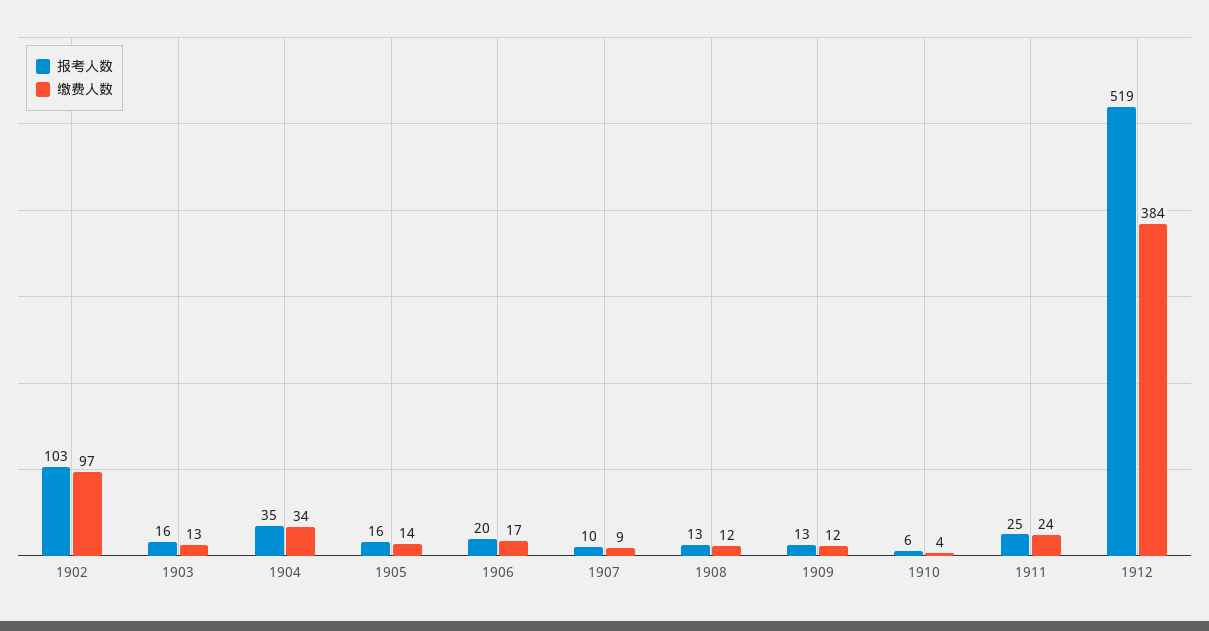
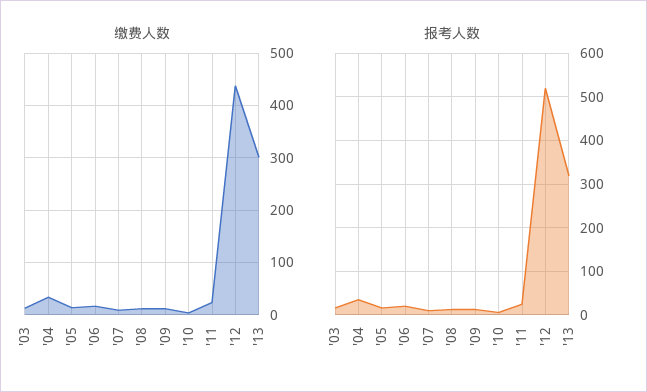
报考人数, 1902: 103 -> none
缴费人数, 1902: 97 -> none
缴费人数, 1912: 384 -> 440
缴费人数, '13: none -> 300
报考人数, '13: none -> 320

